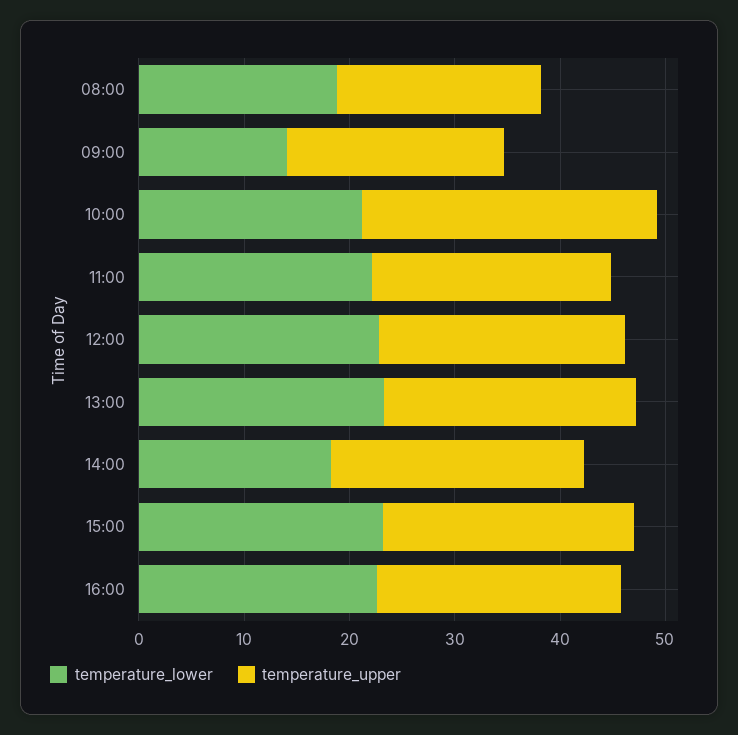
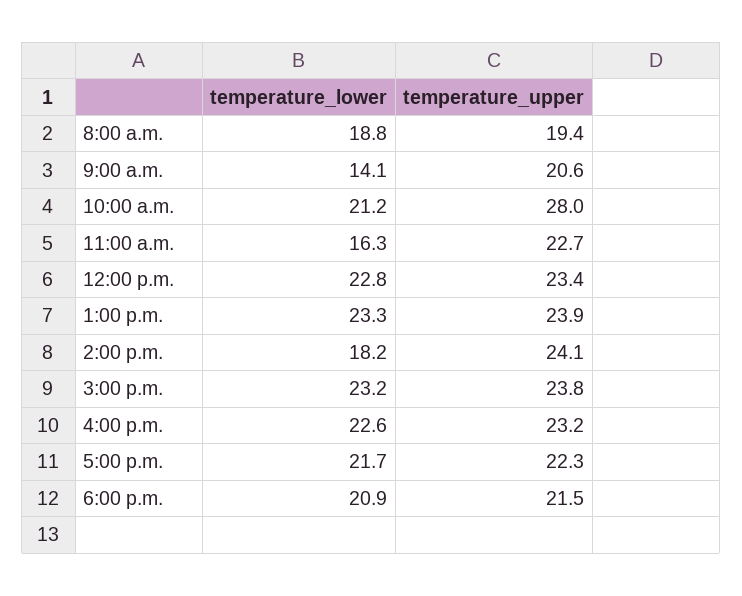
temperature_lower, 11:00: 22 -> 16.3
temperature_lower, 5:00 p.m.: none -> 21.7
temperature_upper, 5:00 p.m.: none -> 22.3
temperature_lower, 6:00 p.m.: none -> 20.9
temperature_upper, 6:00 p.m.: none -> 21.5

